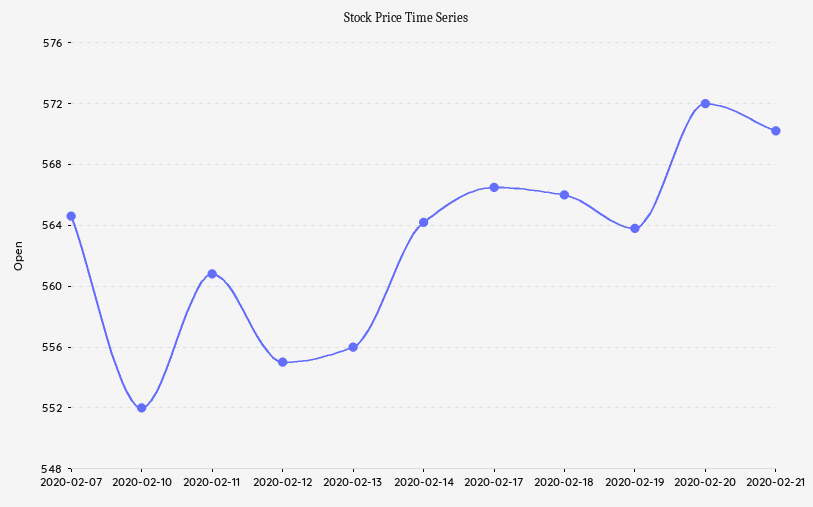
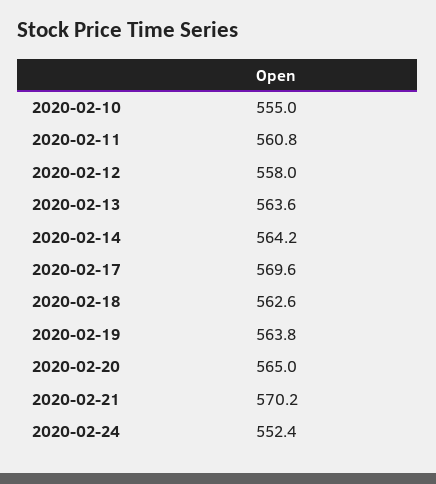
2020-02-07: 564.5 -> none
2020-02-10: 552 -> 555
2020-02-12: 555 -> 558
2020-02-13: 556 -> 563.6
2020-02-17: 566.5 -> 569.6
2020-02-18: 566 -> 562.6
2020-02-20: 572 -> 565
2020-02-24: none -> 552.4

